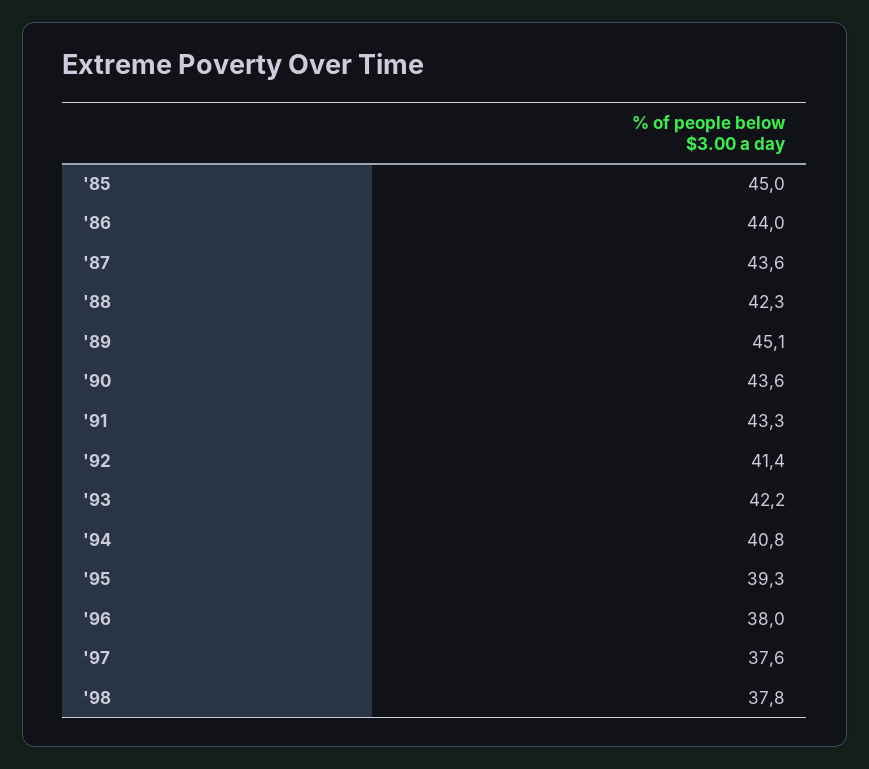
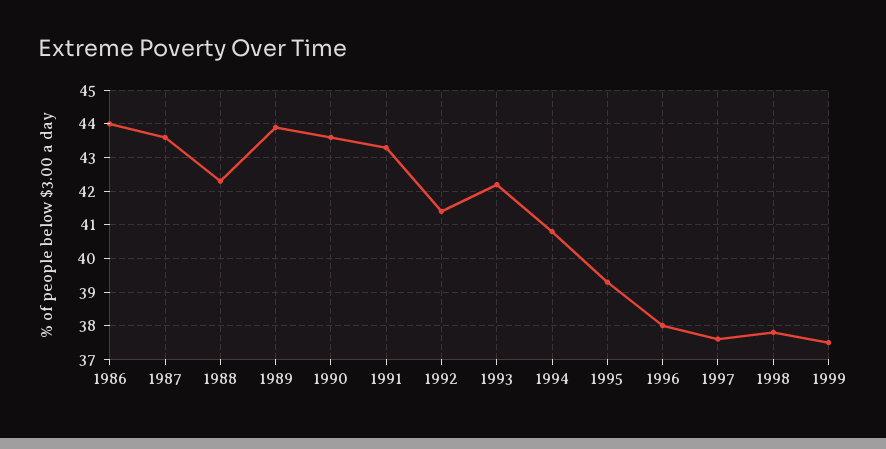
'85: 45 -> none
'89: 45.1 -> 44
1999: none -> 37.5

